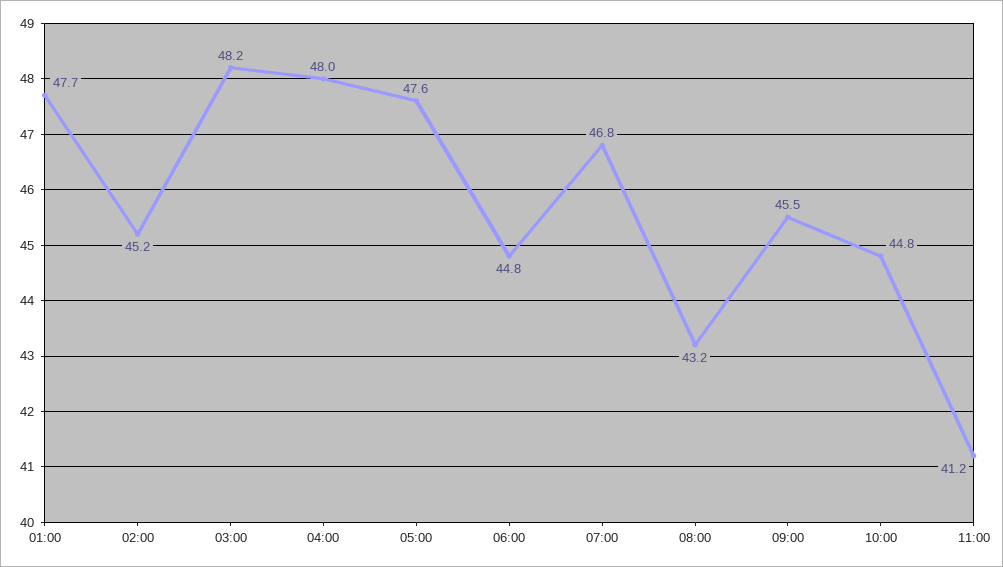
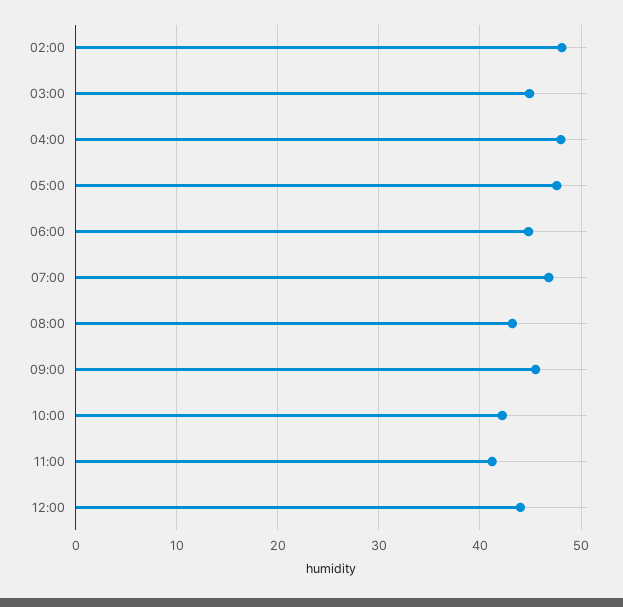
01:00: 47.7 -> none
02:00: 45.2 -> 48
03:00: 48.2 -> 45
10:00: 44.8 -> 42
12:00: none -> 44

